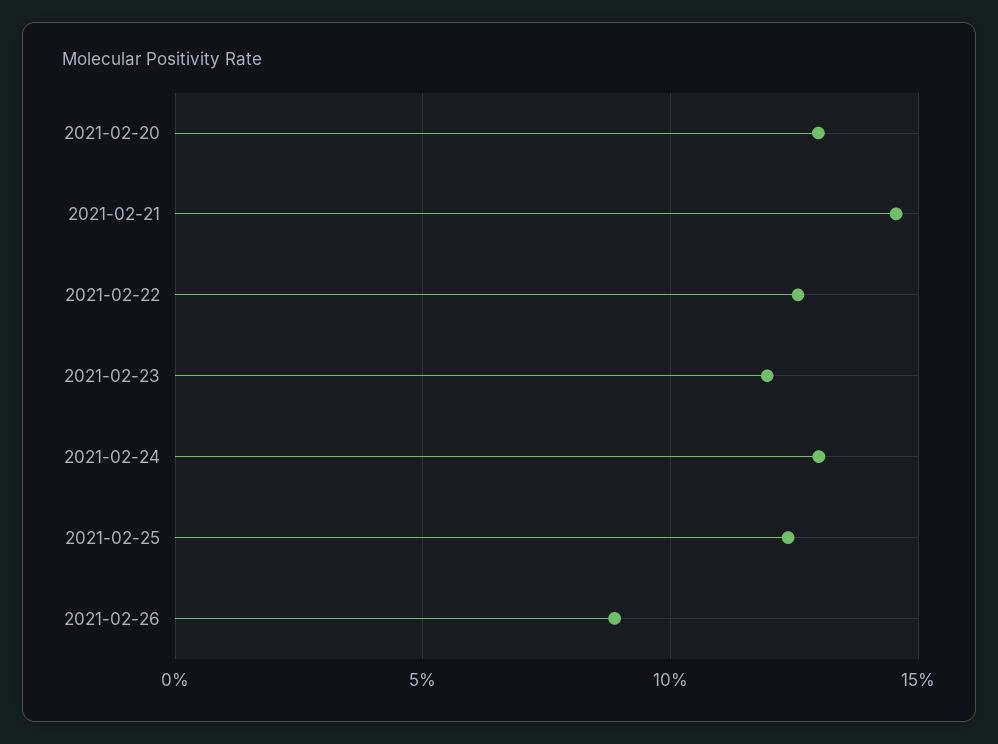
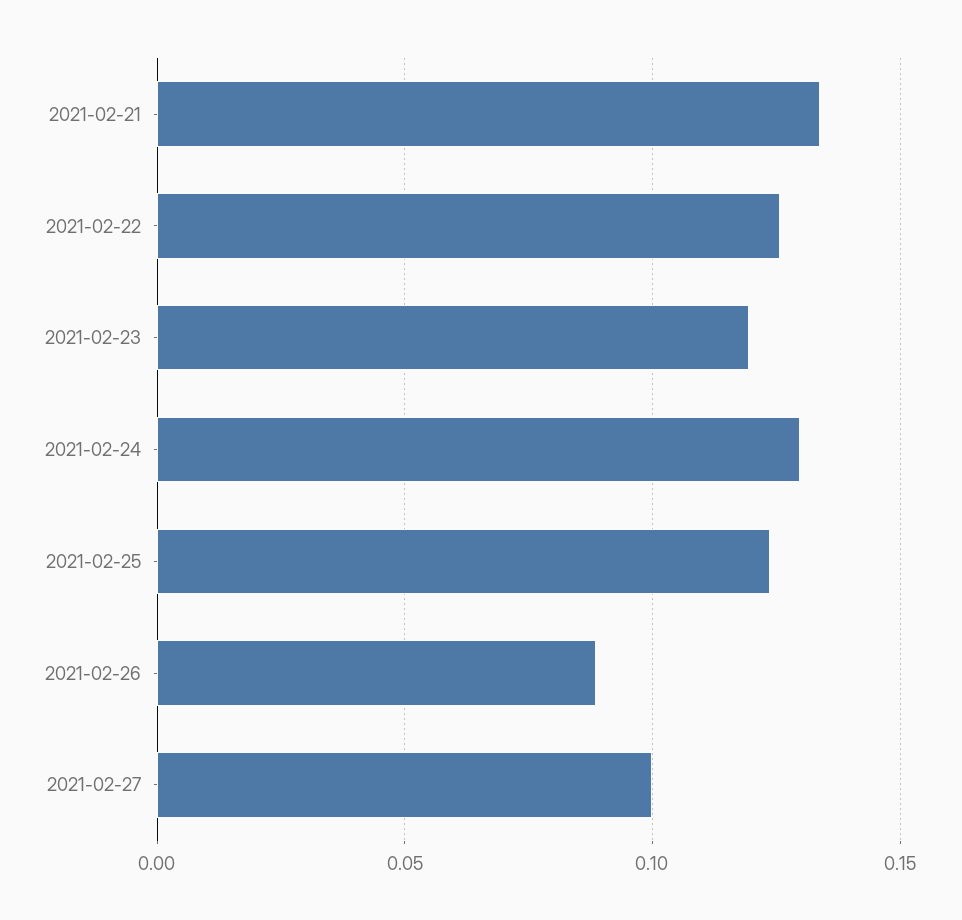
2021-02-20: 0.13 -> none
2021-02-21: 0.145 -> 0.135
2021-02-27: none -> 0.1

